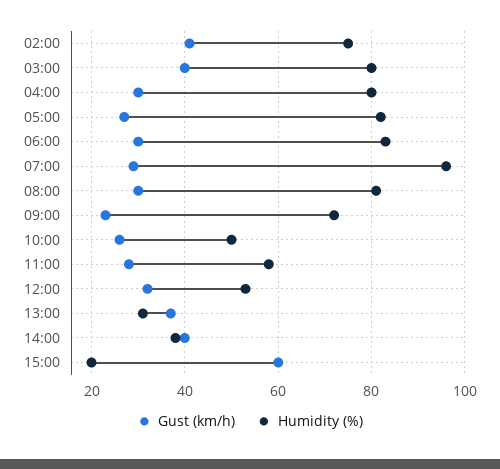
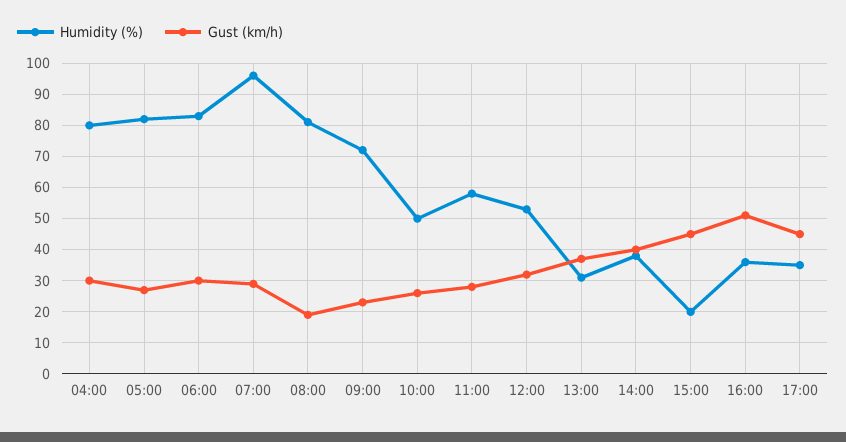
Gust (km/h), 02:00: 40 -> none
Humidity (%), 02:00: 75 -> none
Gust (km/h), 03:00: 40 -> none
Humidity (%), 03:00: 80 -> none
Gust (km/h), 08:00: 30 -> 20
Gust (km/h), 15:00: 60 -> 45
Humidity (%), 16:00: none -> 35
Gust (km/h), 16:00: none -> 50
Humidity (%), 17:00: none -> 35
Gust (km/h), 17:00: none -> 45

